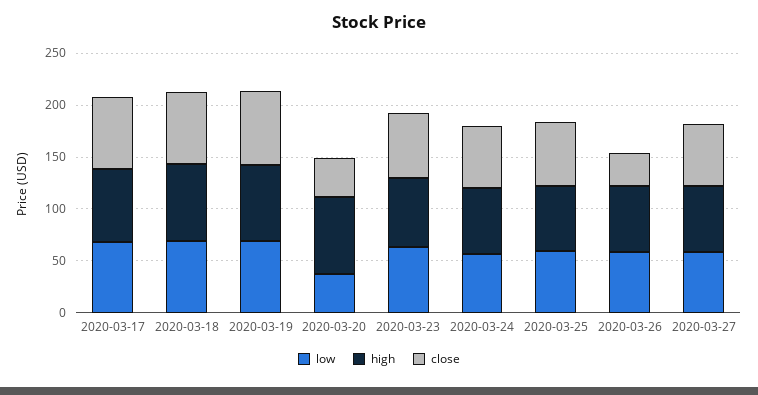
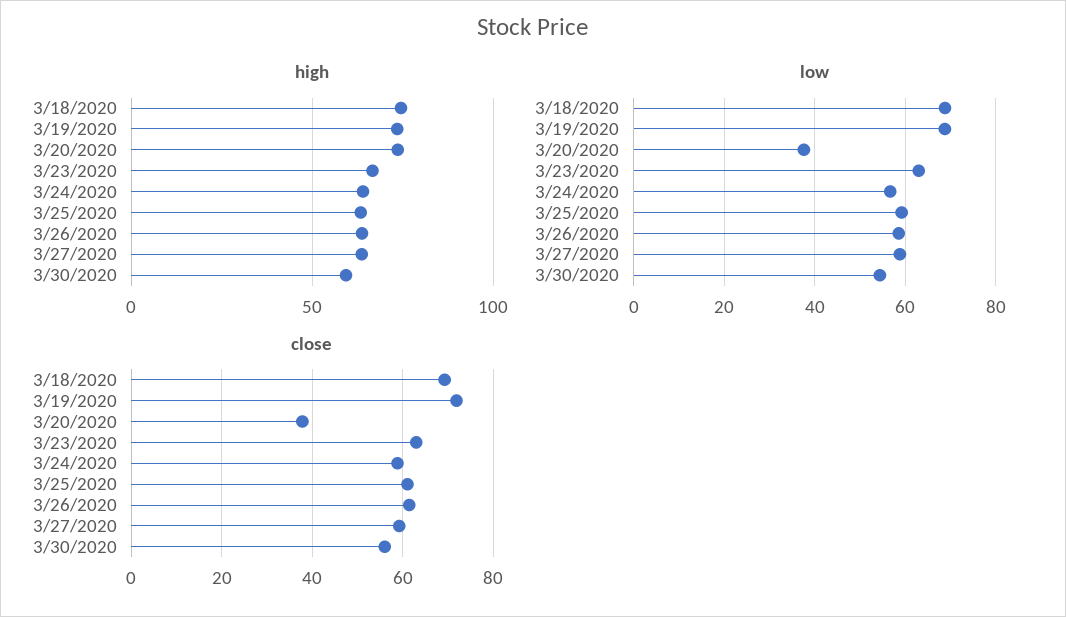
low, 2020-03-17: 70 -> none
high, 2020-03-17: 70 -> none
close, 2020-03-17: 70 -> none
close, 2020-03-26: 30 -> 62
high, 3/30/2020: none -> 60
low, 3/30/2020: none -> 54
close, 3/30/2020: none -> 56

